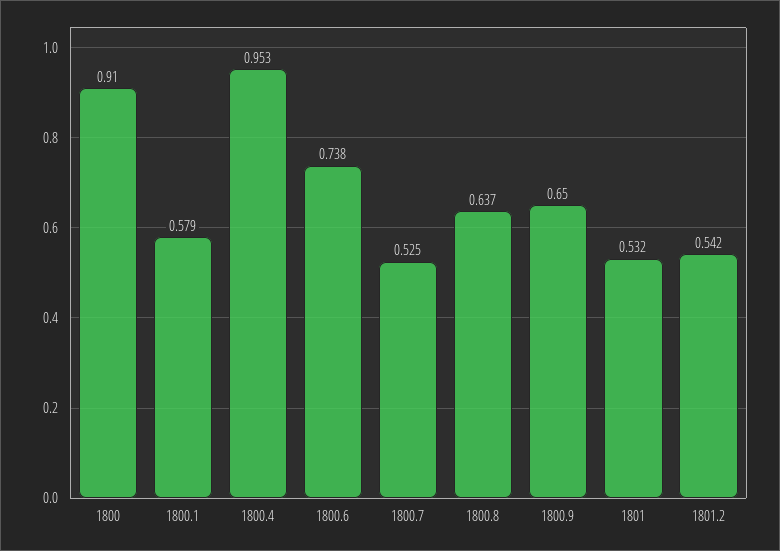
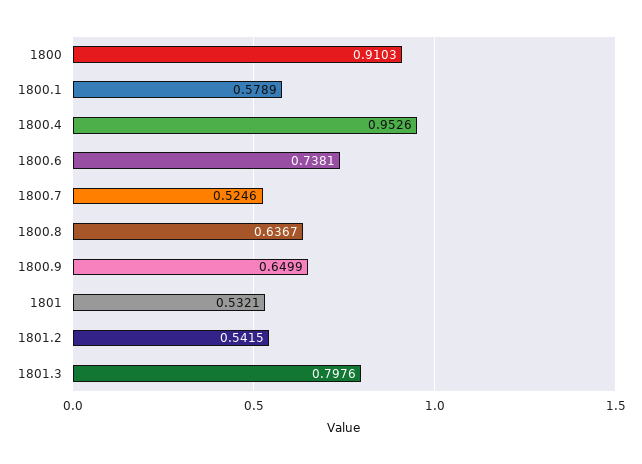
1801.3: none -> 0.7976

